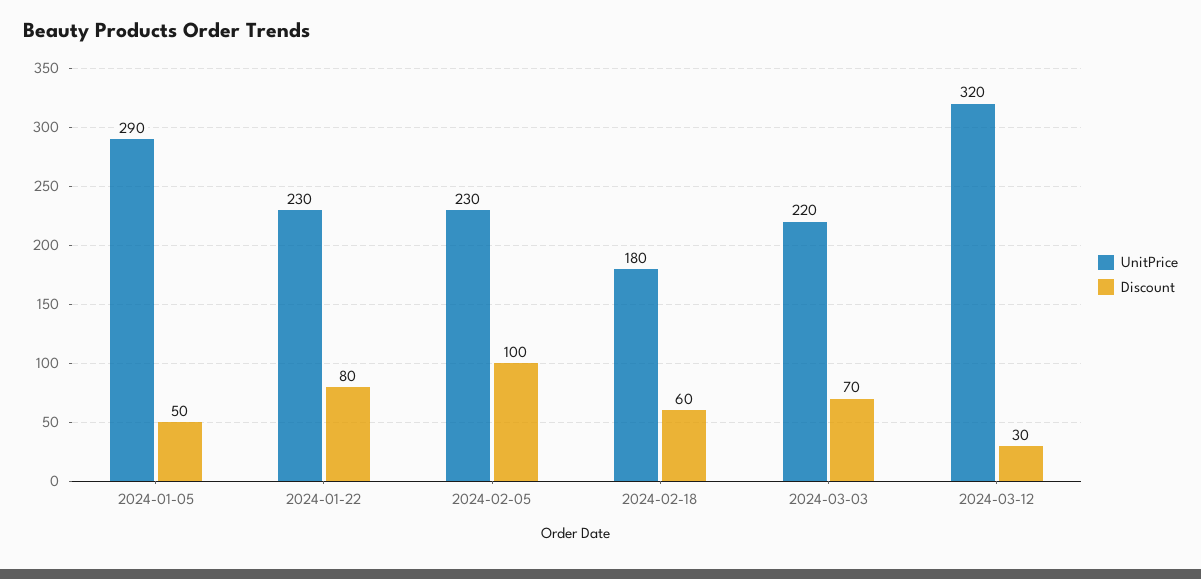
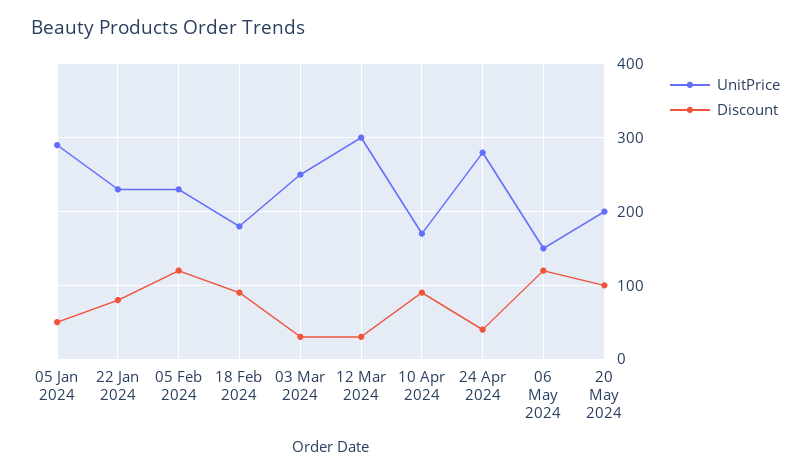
Discount, 2024-02-05: 100 -> 120
Discount, 2024-02-18: 60 -> 90
UnitPrice, 2024-03-03: 220 -> 250
Discount, 2024-03-03: 70 -> 30
UnitPrice, 2024-03-12: 320 -> 300
UnitPrice, 10 Apr 2024: none -> 170
Discount, 10 Apr 2024: none -> 90
UnitPrice, 24 Apr 2024: none -> 280
Discount, 24 Apr 2024: none -> 40
UnitPrice, 06 May 2024: none -> 150
Discount, 06 May 2024: none -> 120
UnitPrice, 20 May 2024: none -> 200
Discount, 20 May 2024: none -> 100

